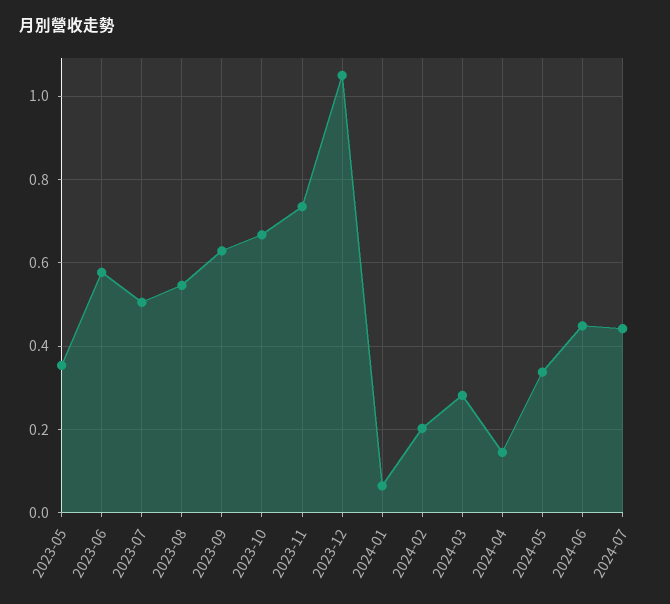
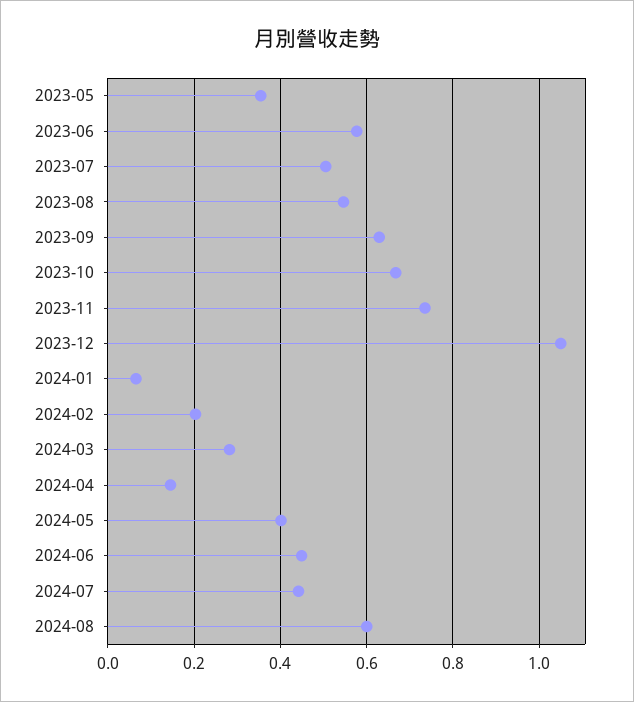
2024-05: 0.34 -> 0.4
2024-08: none -> 0.6

